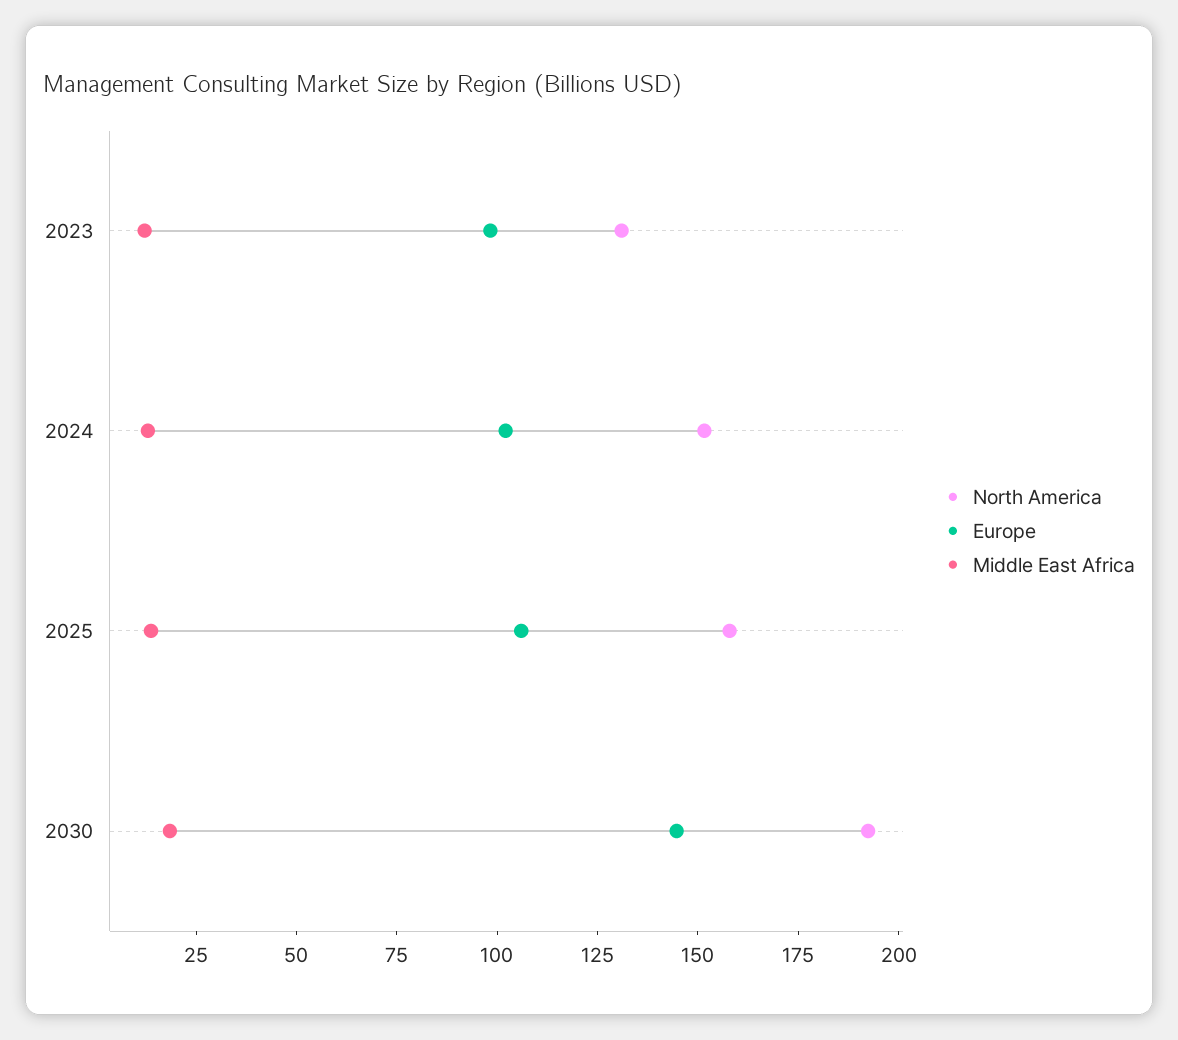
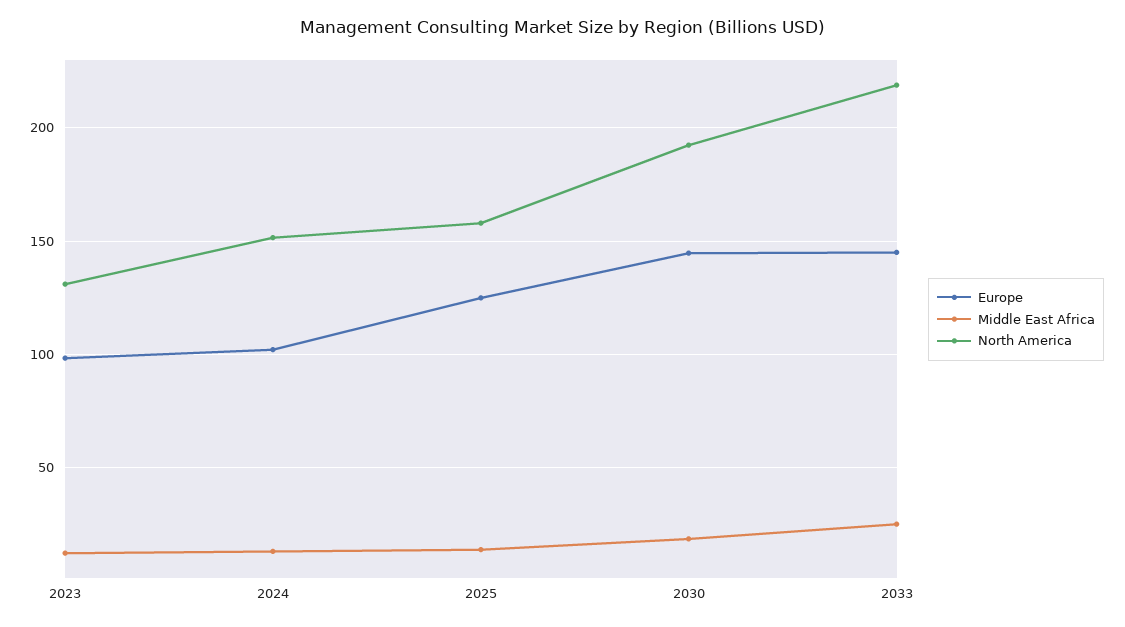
Europe, 2025: 105 -> 125
Europe, 2033: none -> 145
Middle East Africa, 2033: none -> 25
North America, 2033: none -> 220

